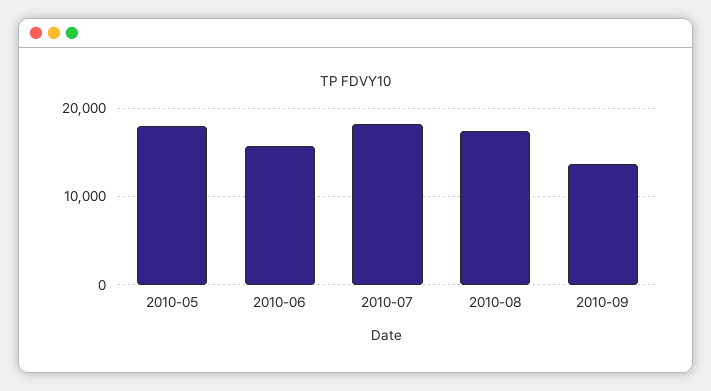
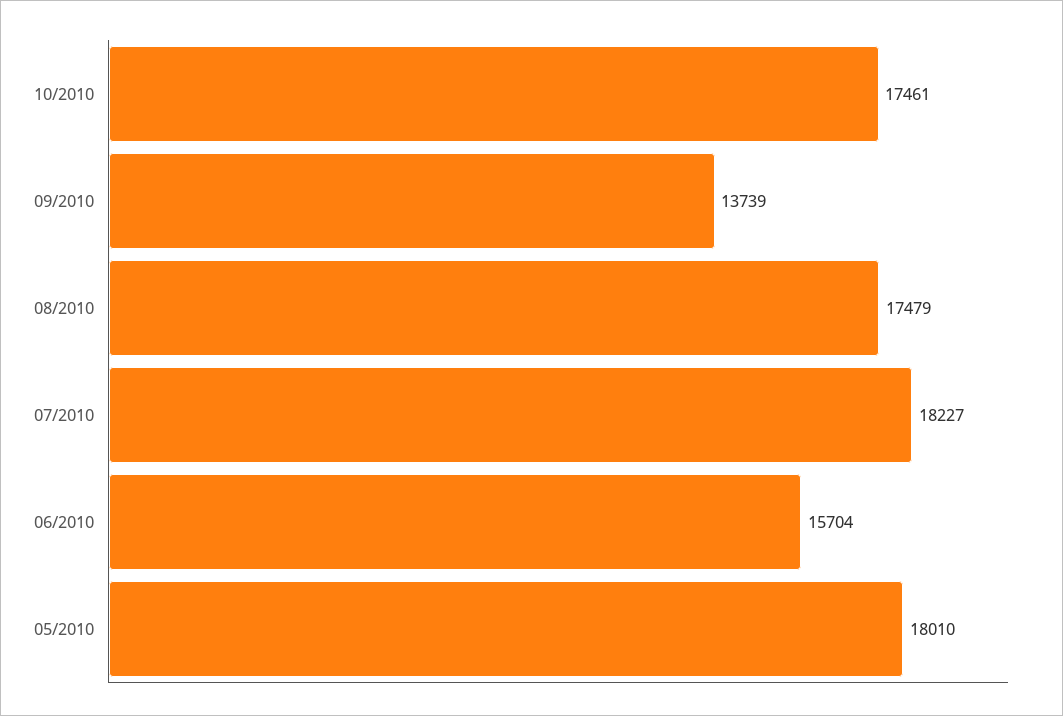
10/2010: none -> 17461

